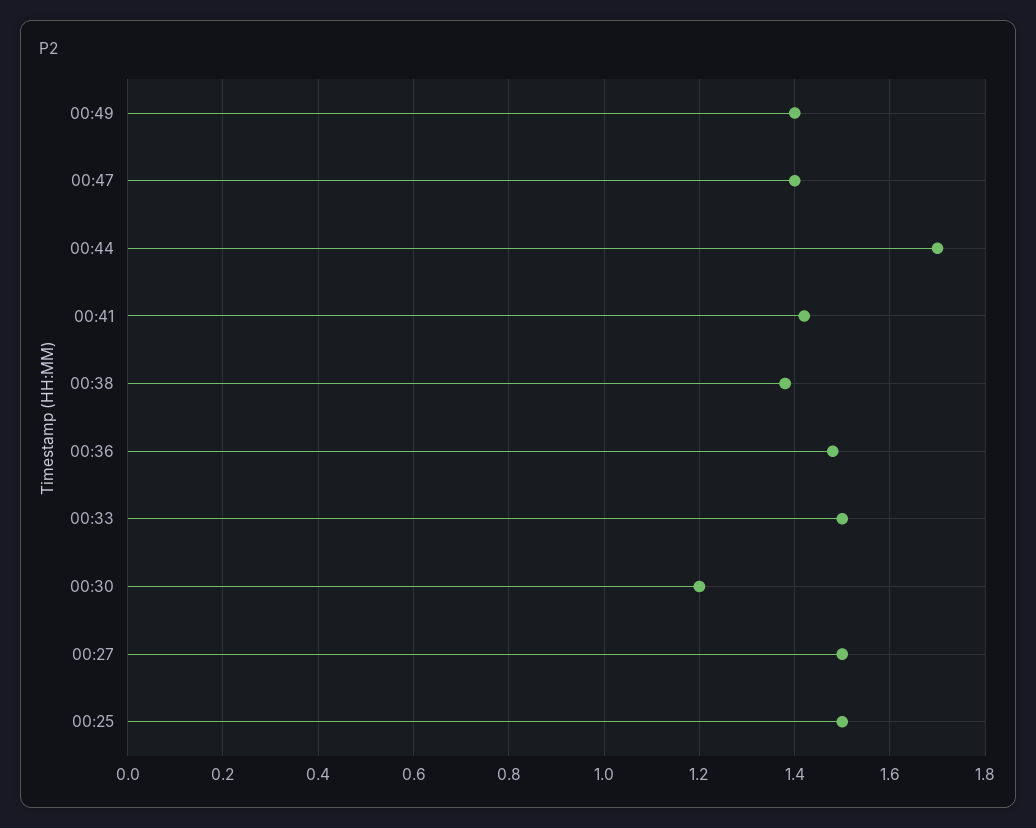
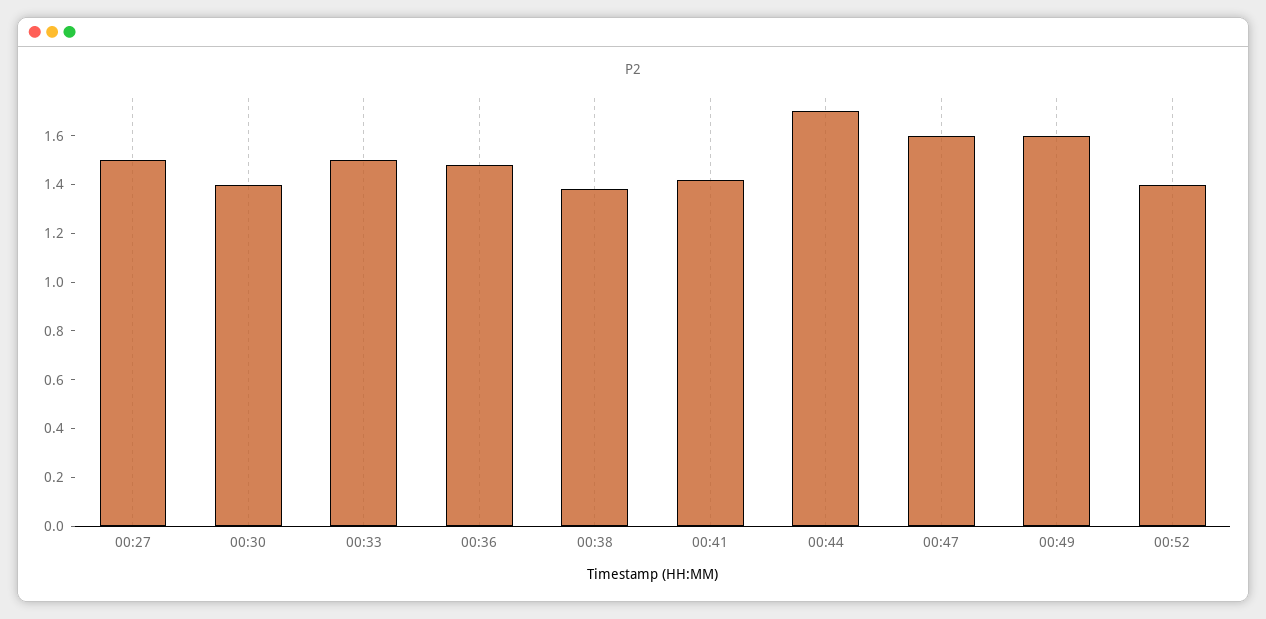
00:49: 1.4 -> 1.6
00:47: 1.4 -> 1.6
00:30: 1.2 -> 1.4
00:25: 1.5 -> none
00:52: none -> 1.4

